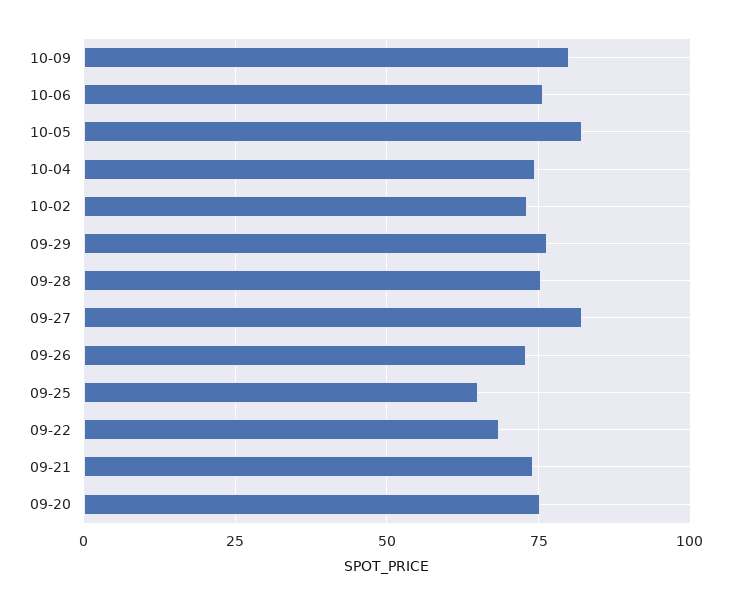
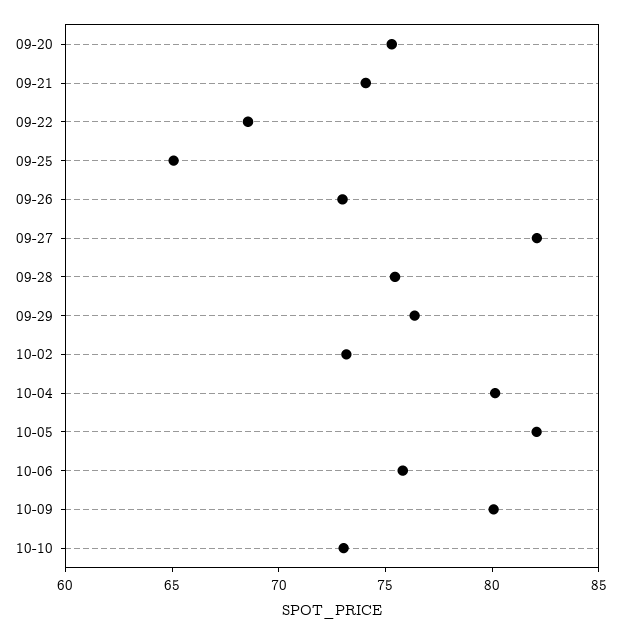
10-04: 75 -> 80
10-10: none -> 73

